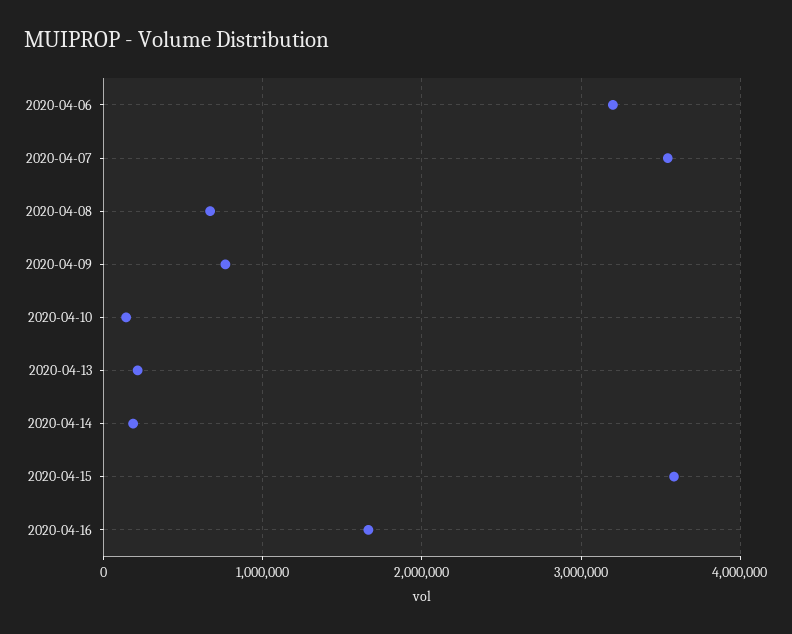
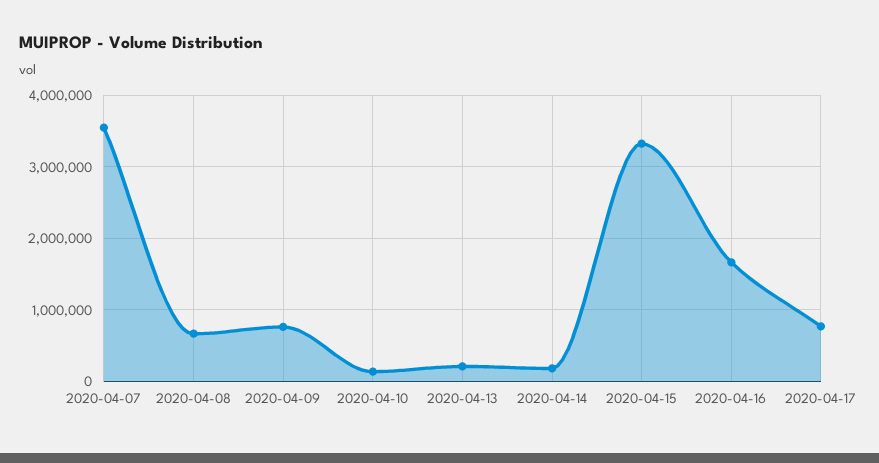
2020-04-06: 3200000 -> none
2020-04-15: 3600000 -> 3300000
2020-04-17: none -> 800000

